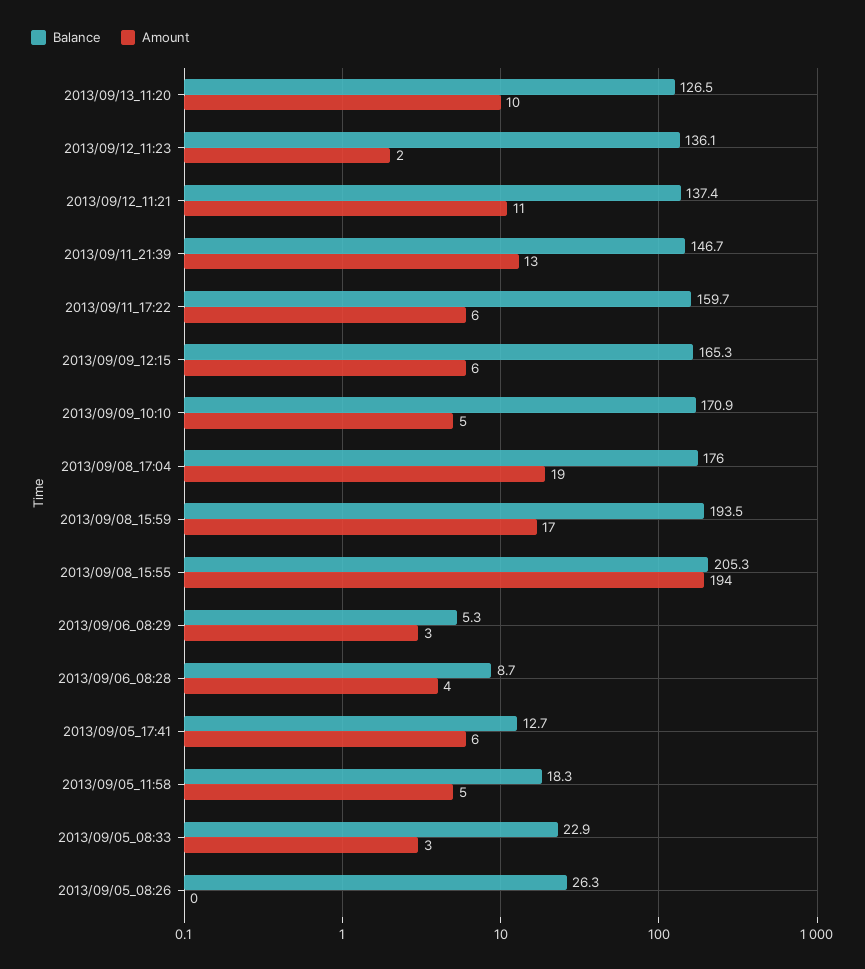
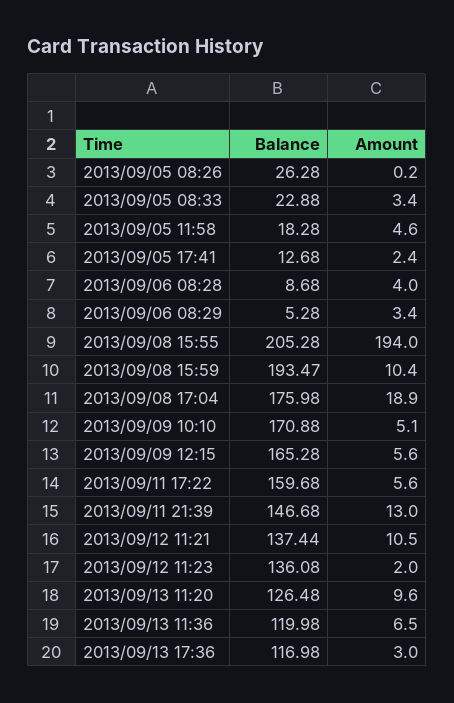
Amount, 2013/09/08_15:59: 17 -> 10.4
Amount, 2013/09/05_17:41: 6 -> 2.4
Balance, 2013/09/13 11:36: none -> 119.98
Amount, 2013/09/13 11:36: none -> 6.5
Balance, 2013/09/13 17:36: none -> 116.98
Amount, 2013/09/13 17:36: none -> 3

